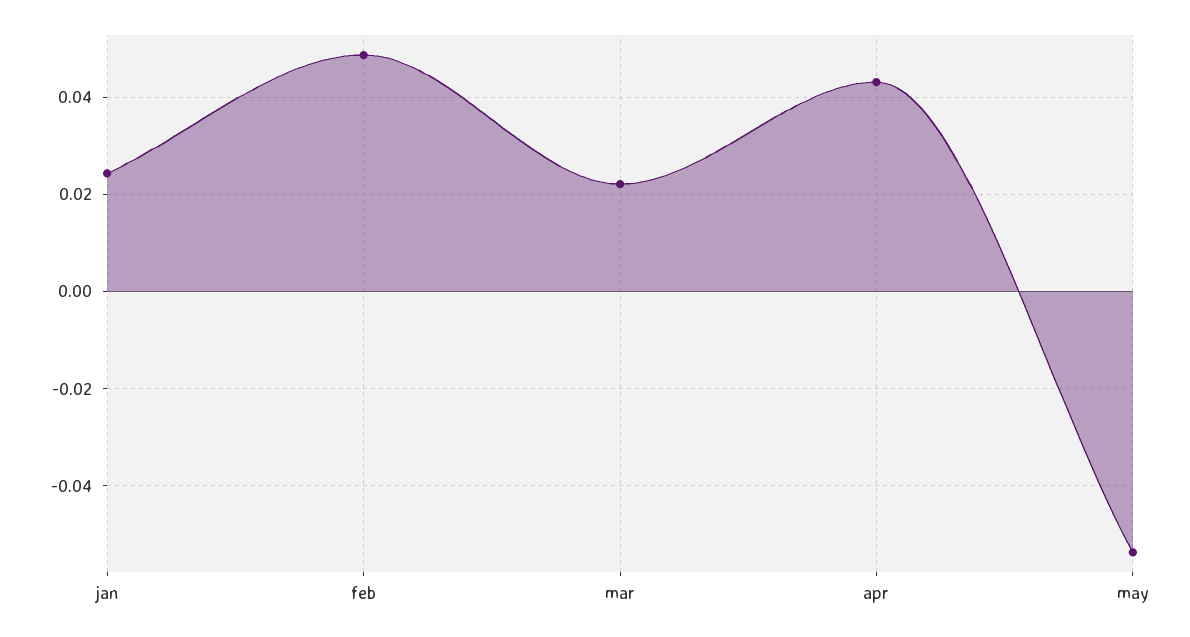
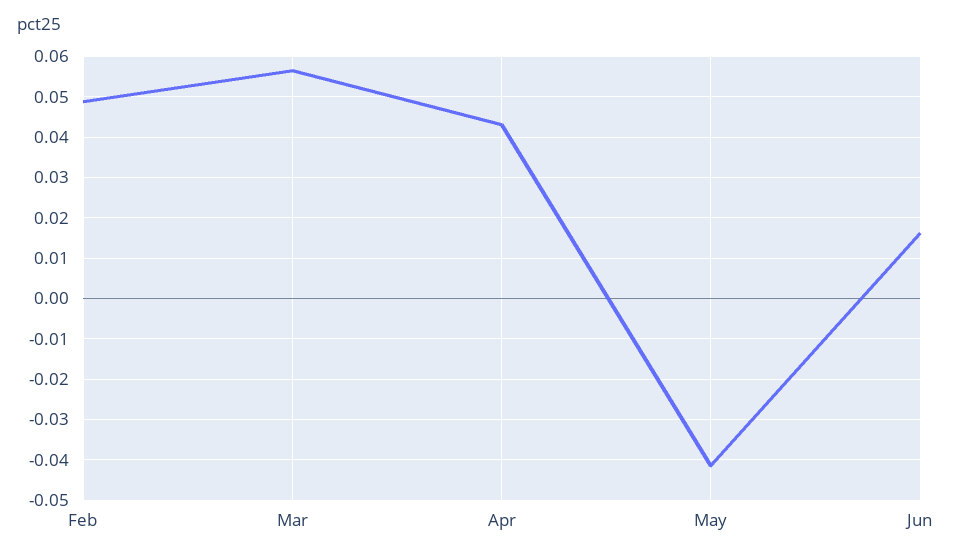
jan: 0.024 -> none
mar: 0.022 -> 0.056
may: -0.054 -> -0.042
Jun: none -> 0.016

